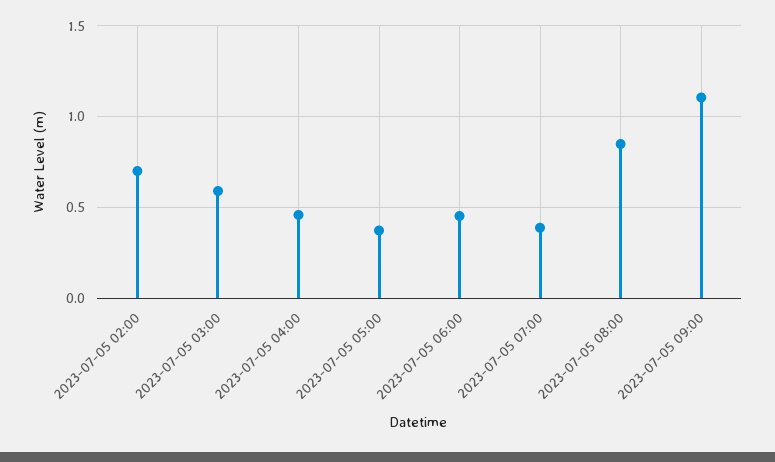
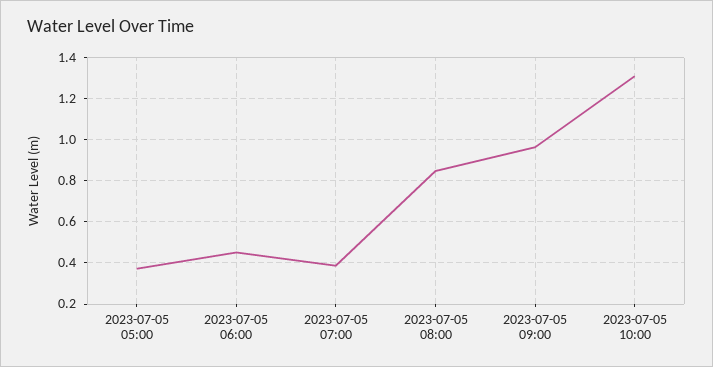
2023-07-05 02:00: 0.7 -> none
2023-07-05 03:00: 0.6 -> none
2023-07-05 04:00: 0.45 -> none
2023-07-05 09:00: 1.1 -> 0.95
2023-07-05 10:00: none -> 1.3

